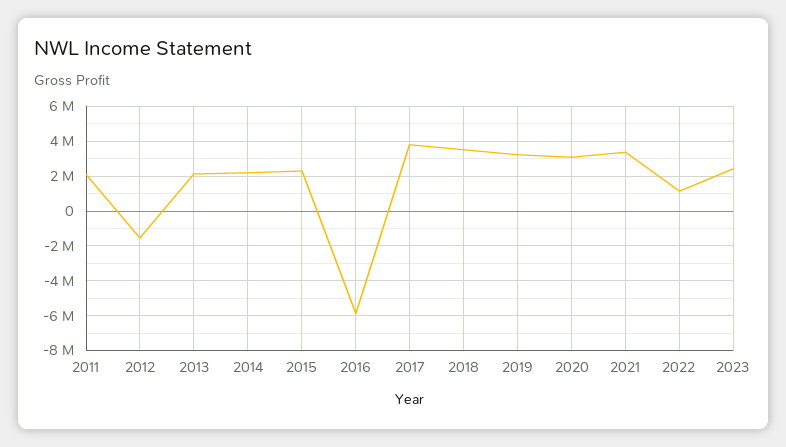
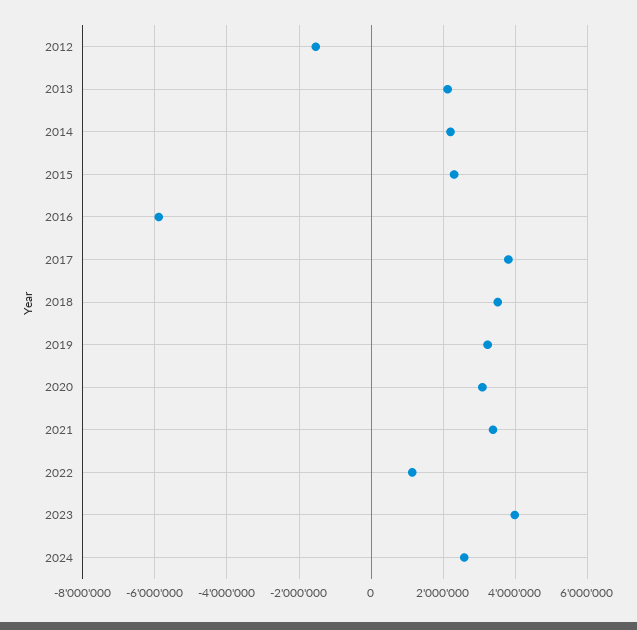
2011: 2000000 -> none
2023: 2500000 -> 4000000
2024: none -> 2600000

